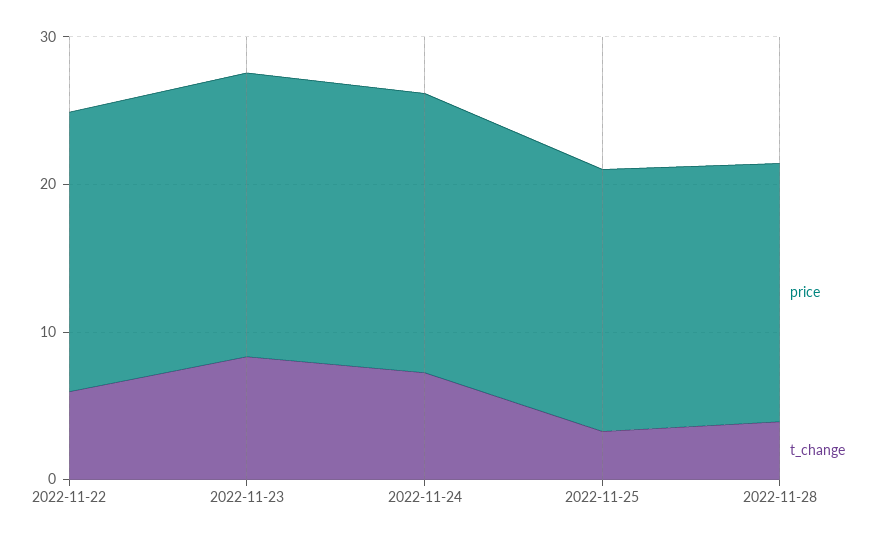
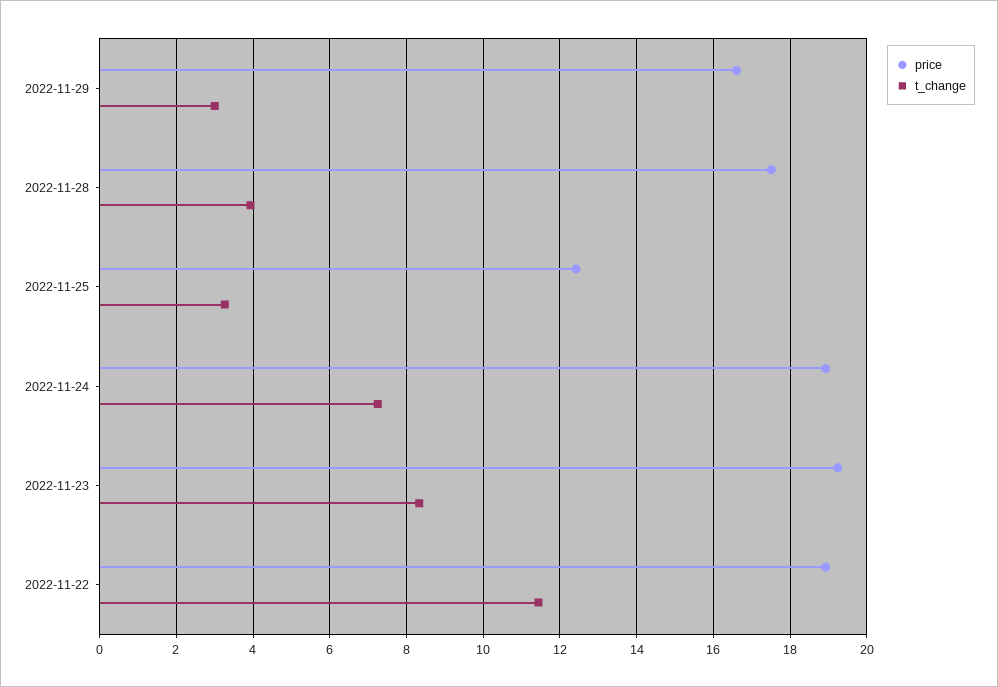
t_change, 2022-11-22: 6 -> 11.4
price, 2022-11-25: 18 -> 12.4
price, 2022-11-29: none -> 16.6
t_change, 2022-11-29: none -> 3

